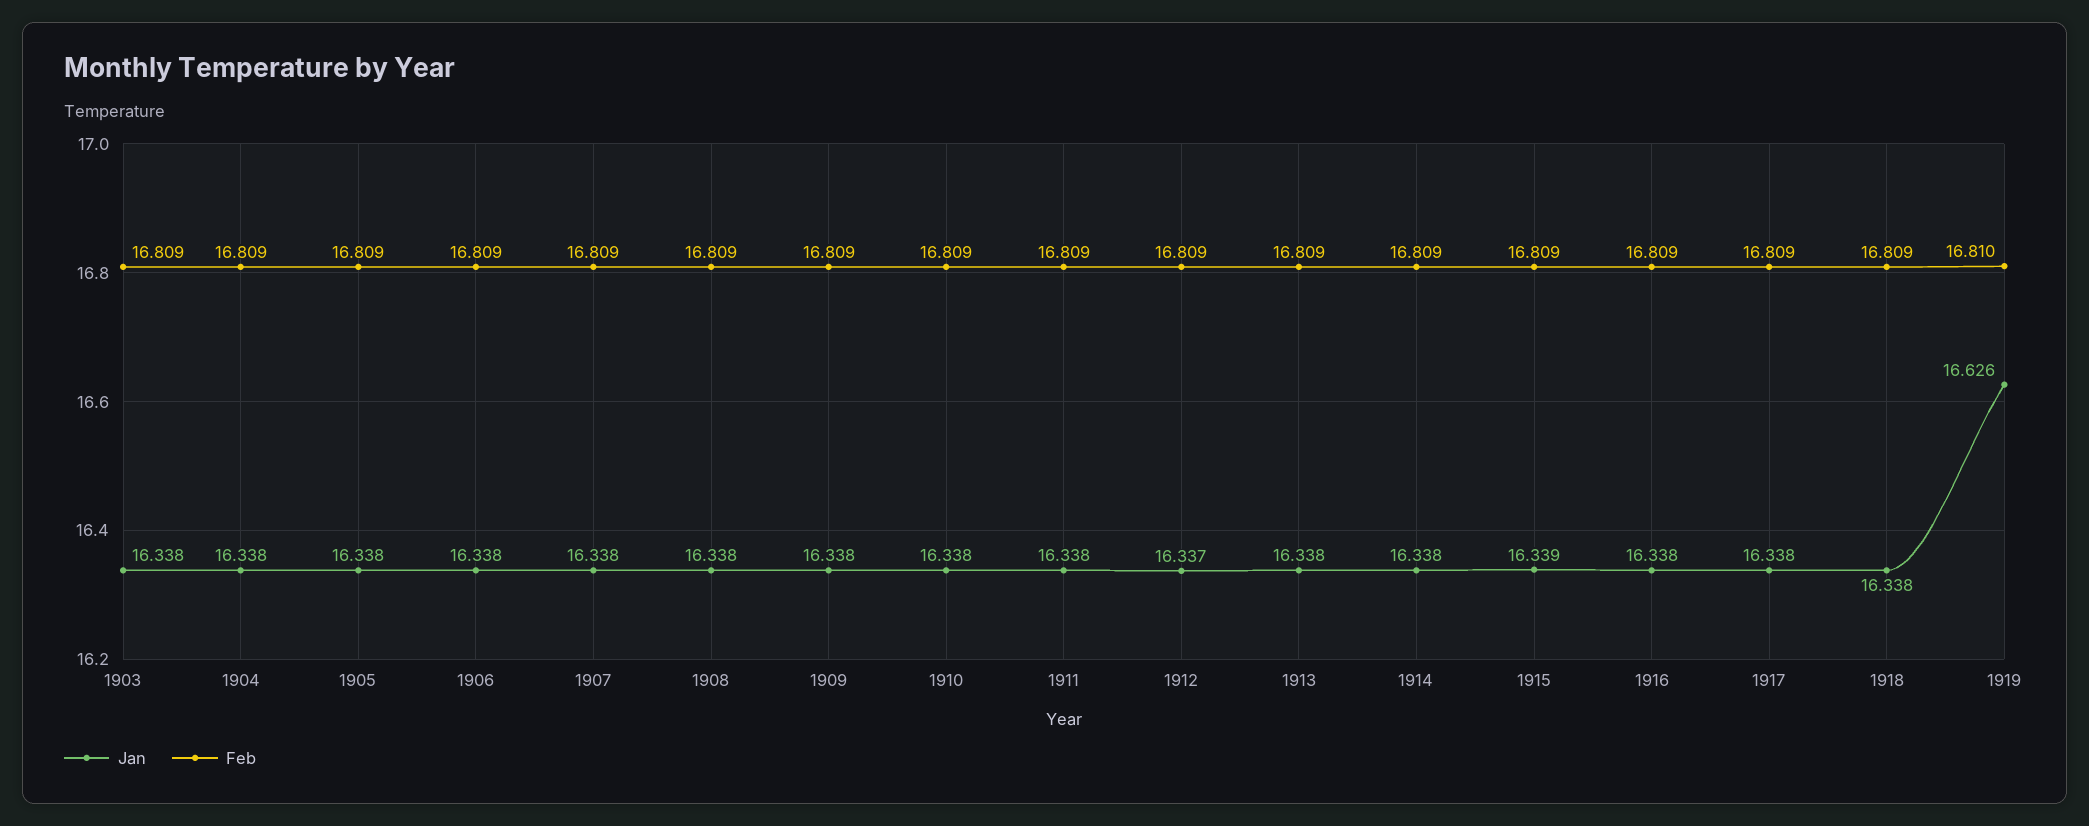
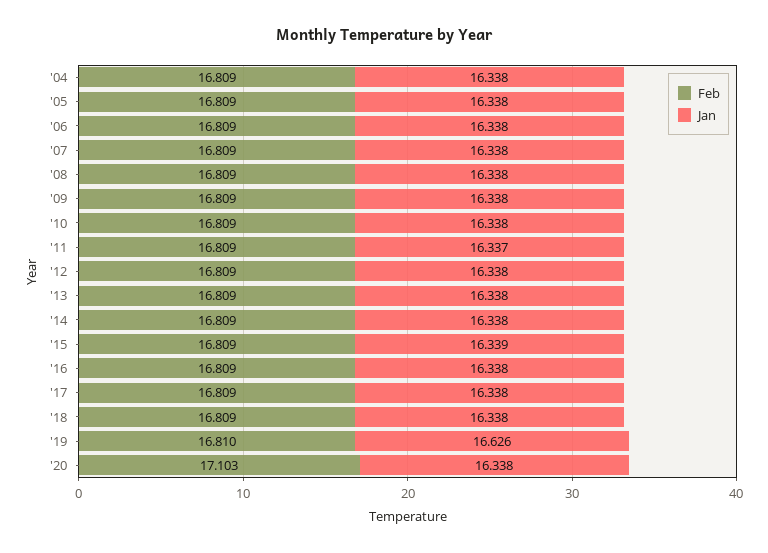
Jan, 1903: 16.338 -> none
Feb, 1903: 16.809 -> none
Jan, 1911: 16.338 -> 16.337
Jan, 1912: 16.337 -> 16.338
Feb, '20: none -> 17.103
Jan, '20: none -> 16.338

